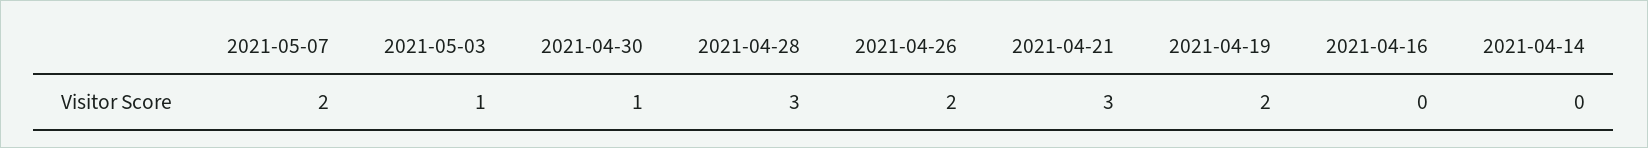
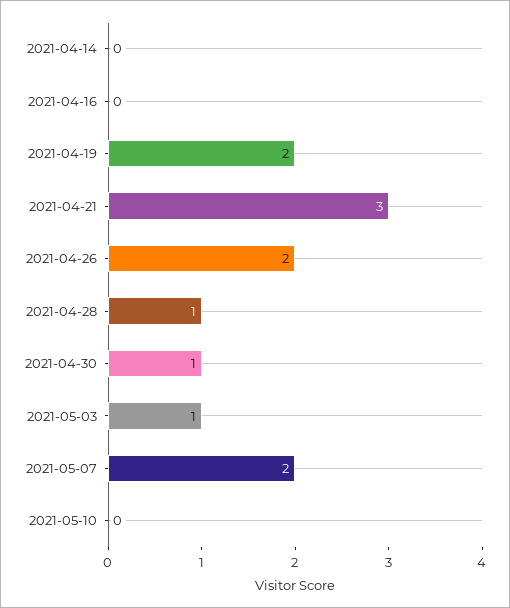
2021-04-28: 3 -> 1
2021-05-10: none -> 0

